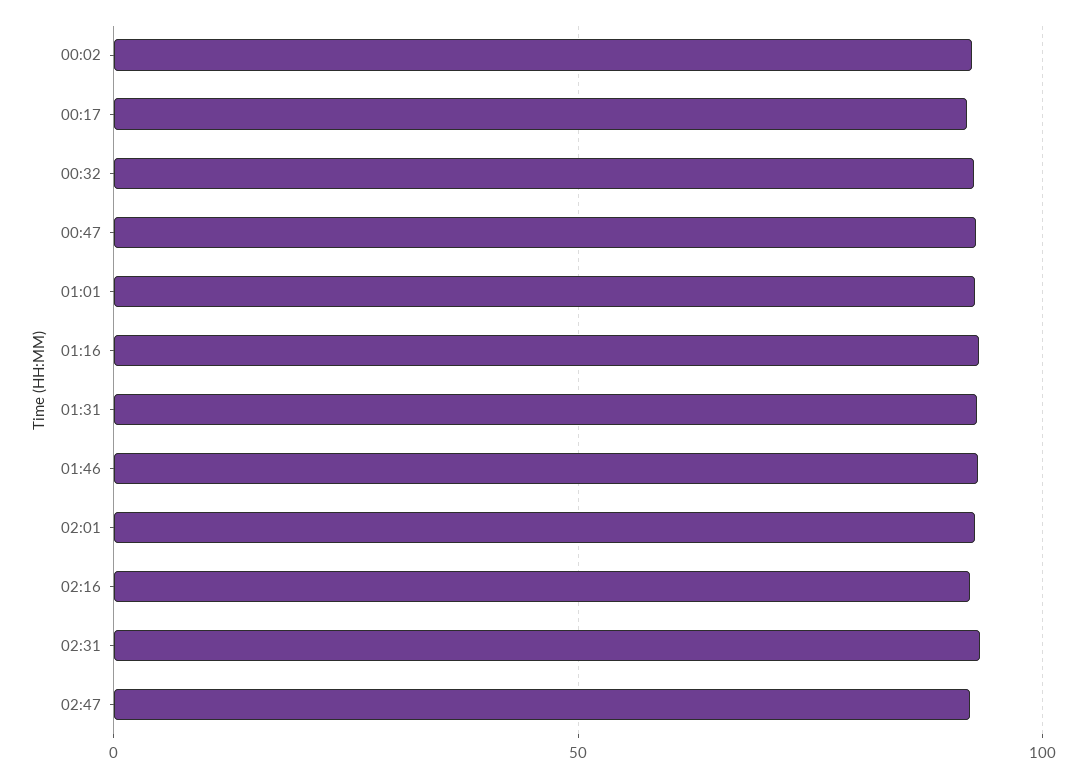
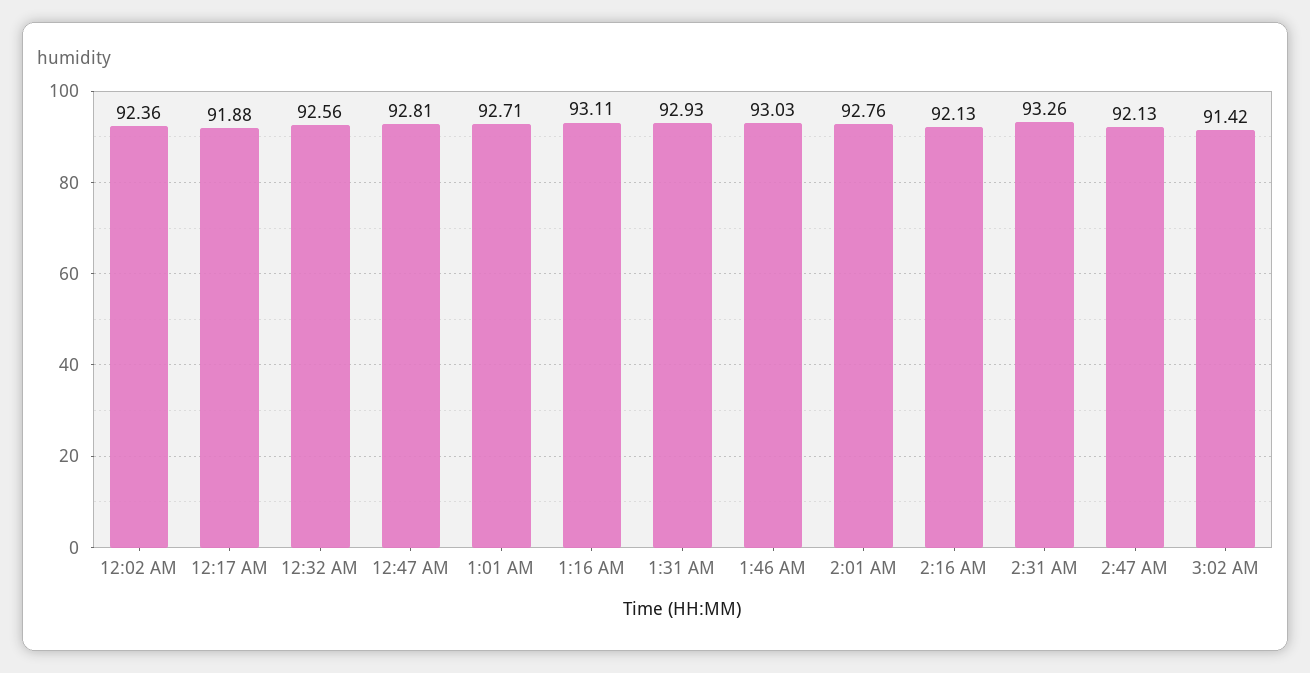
3:02 AM: none -> 91.42

